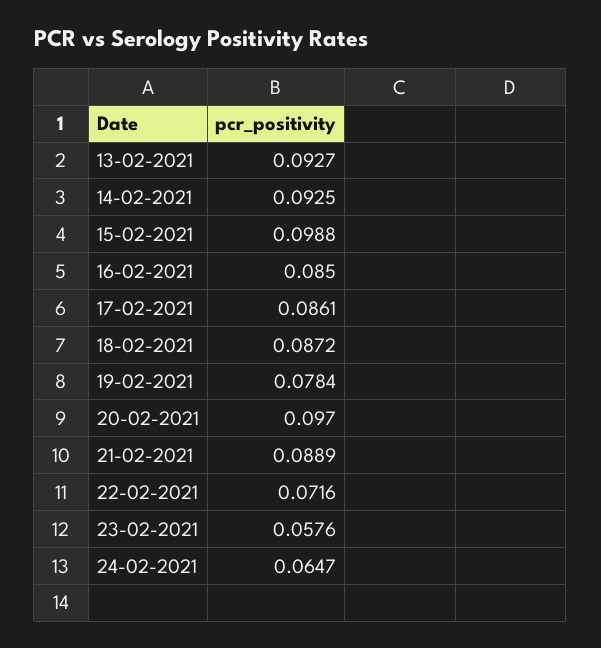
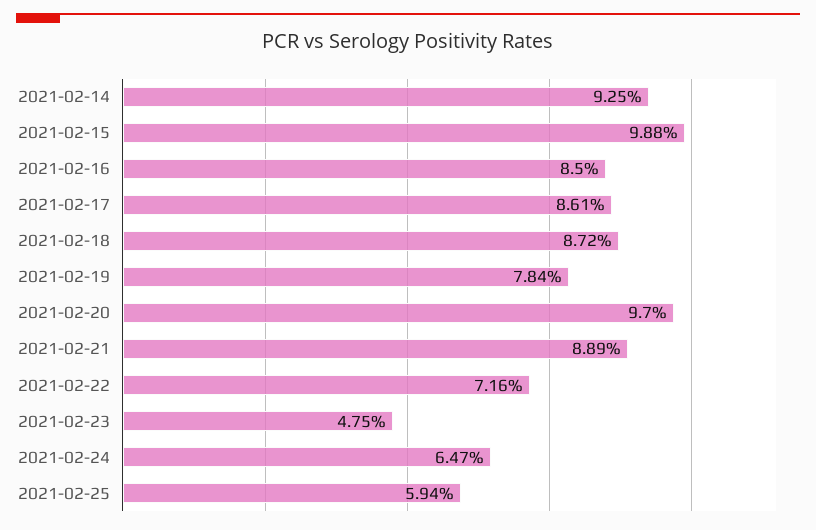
13-02-2021: 0.0927 -> none
23-02-2021: 0.0576 -> 0.0475
2021-02-25: none -> 0.0594

